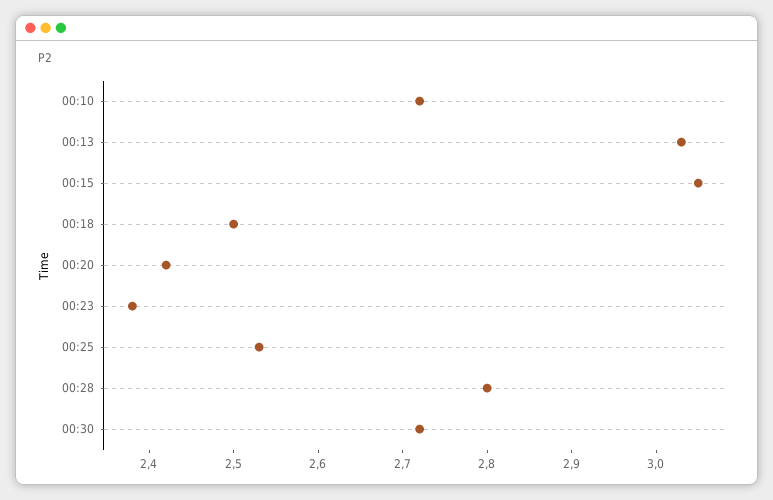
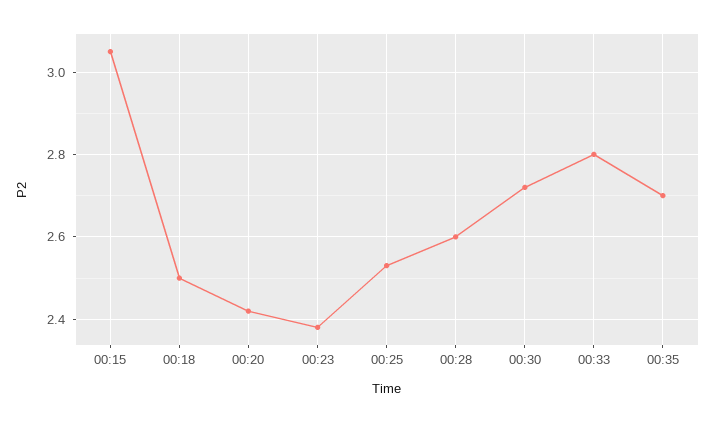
00:10: 2.72 -> none
00:13: 3.03 -> none
00:28: 2.8 -> 2.6
00:33: none -> 2.8
00:35: none -> 2.7

